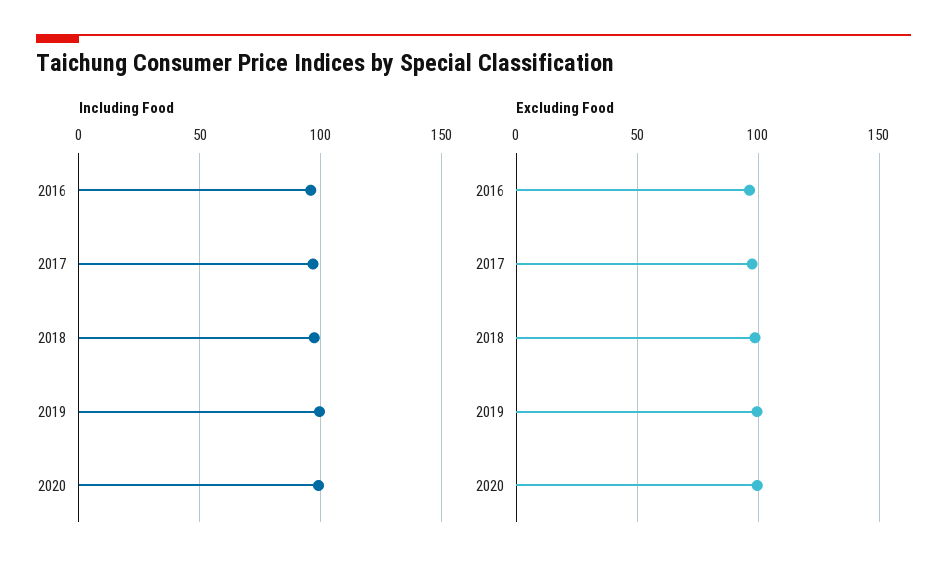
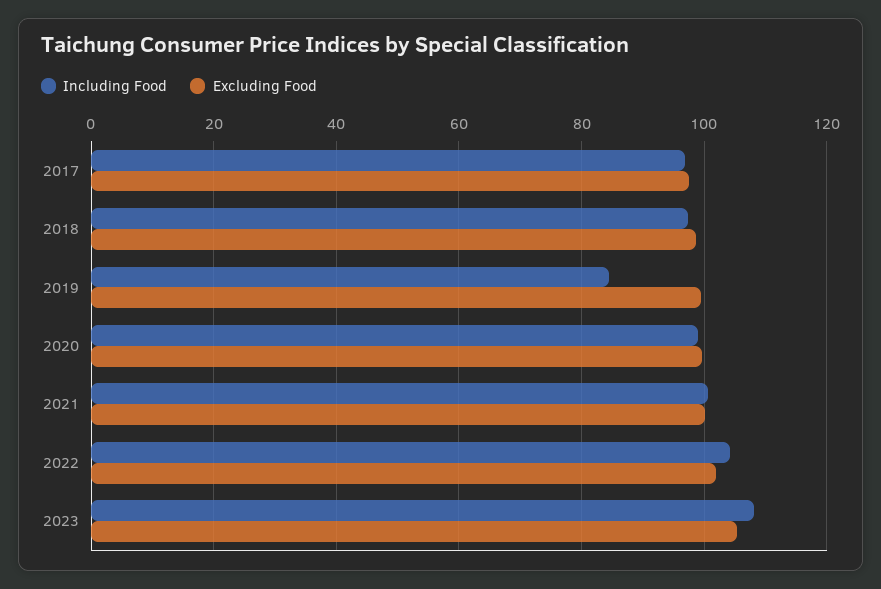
Including Food, 2016: 95 -> none
Including Food, 2019: 100 -> 84
Excluding Food, 2016: 95 -> none
Including Food, 2021: none -> 100
Excluding Food, 2021: none -> 100
Including Food, 2022: none -> 104
Excluding Food, 2022: none -> 102
Including Food, 2023: none -> 108
Excluding Food, 2023: none -> 106

